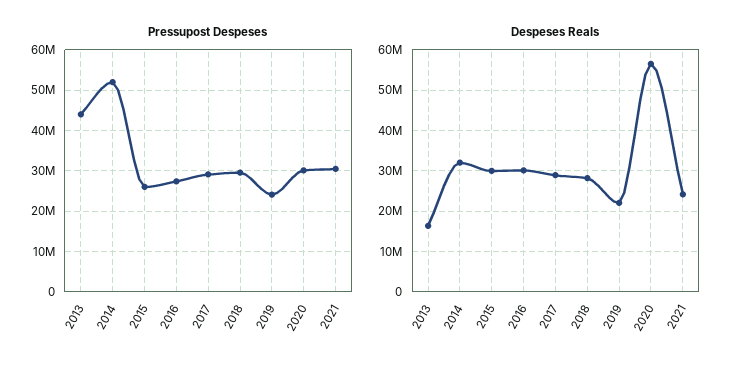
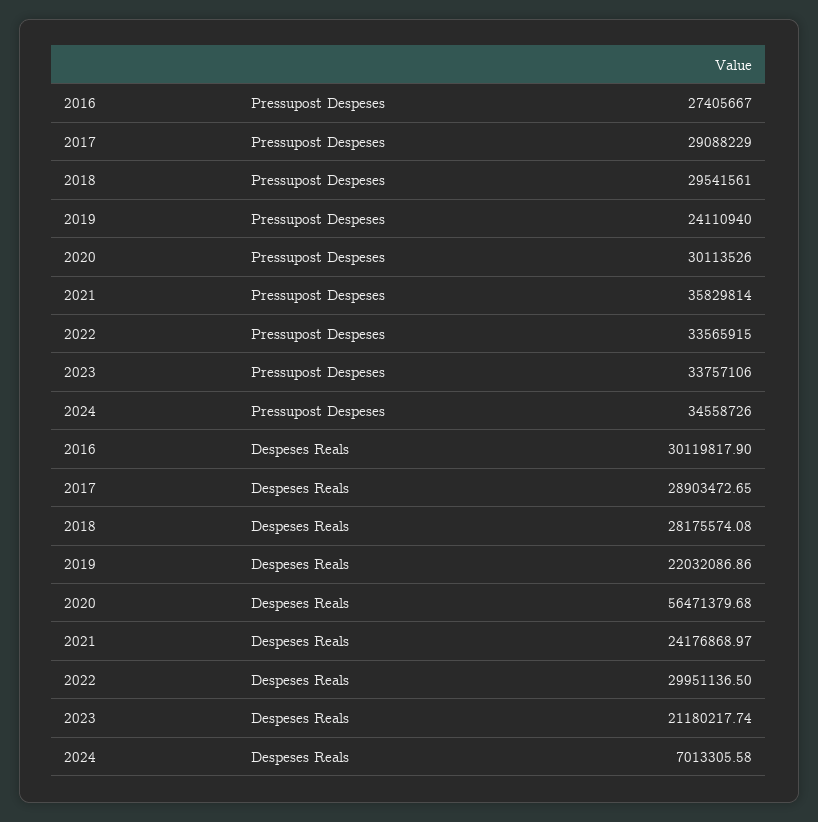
Pressupost Despeses, 2013: 44000000 -> none
Pressupost Despeses, 2014: 52000000 -> none
Pressupost Despeses, 2015: 26000000 -> none
Pressupost Despeses, 2021: 30000000 -> 35829814
Despeses Reals, 2013: 16000000 -> none
Despeses Reals, 2014: 32000000 -> none
Despeses Reals, 2015: 30000000 -> none
Pressupost Despeses, 2022: none -> 33565915
Pressupost Despeses, 2023: none -> 33757106
Pressupost Despeses, 2024: none -> 34558726
Despeses Reals, 2022: none -> 29951136.5
Despeses Reals, 2023: none -> 21180217.74
Despeses Reals, 2024: none -> 7013305.58

